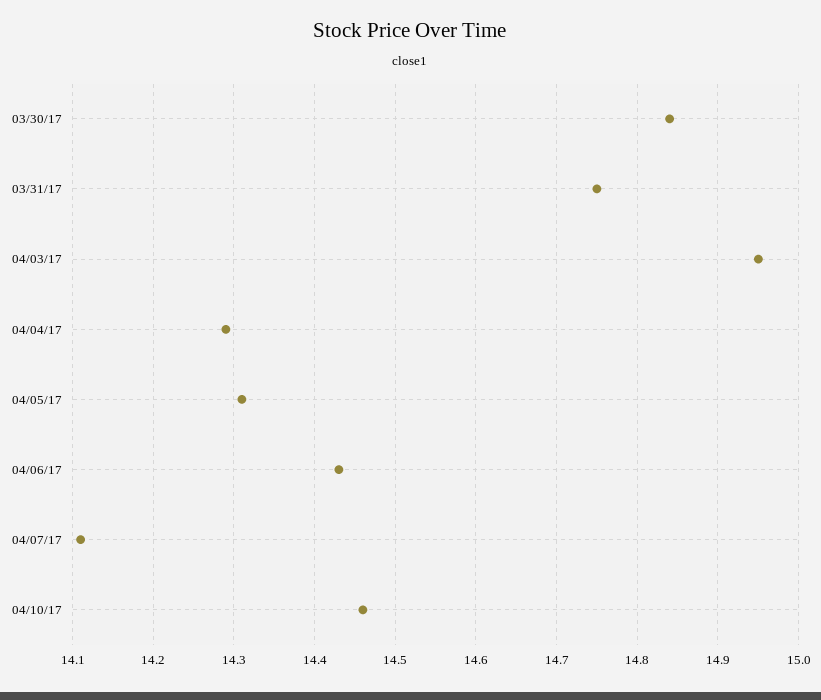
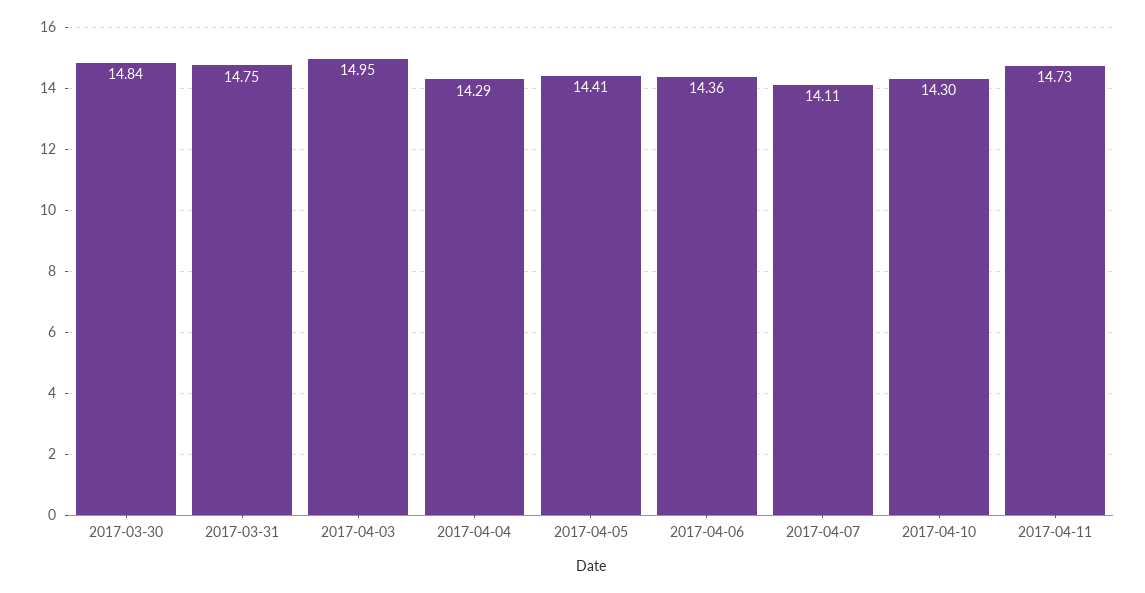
04/05/17: 14.31 -> 14.41
04/06/17: 14.43 -> 14.36
04/10/17: 14.46 -> 14.3
2017-04-11: none -> 14.73

